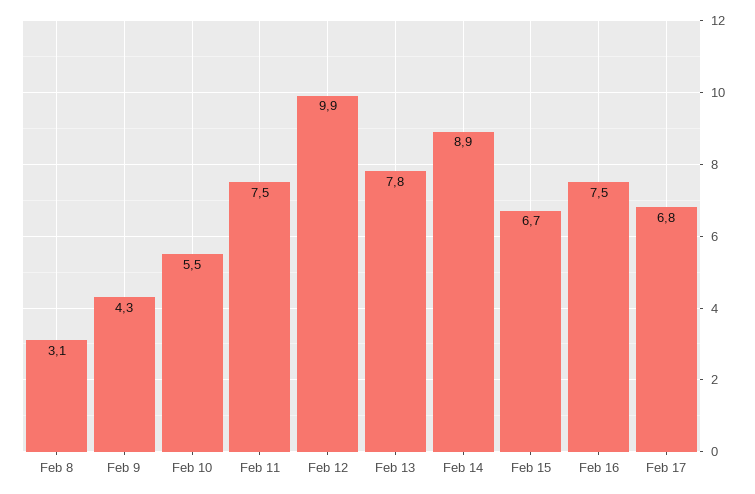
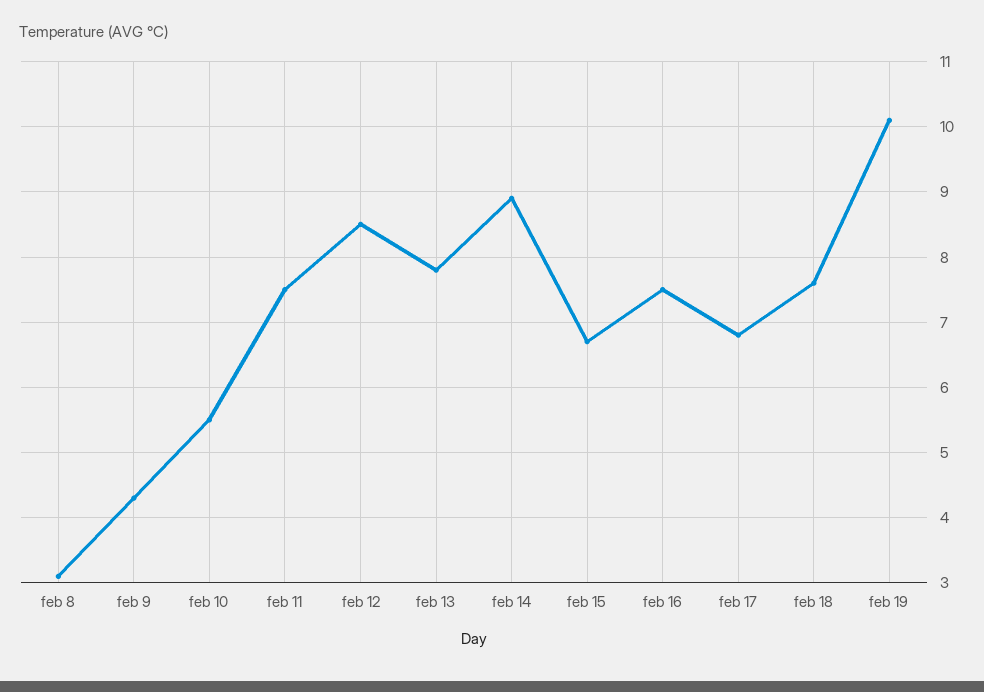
Feb 12: 9.9 -> 8.5
feb 18: none -> 7.6
feb 19: none -> 10.1

